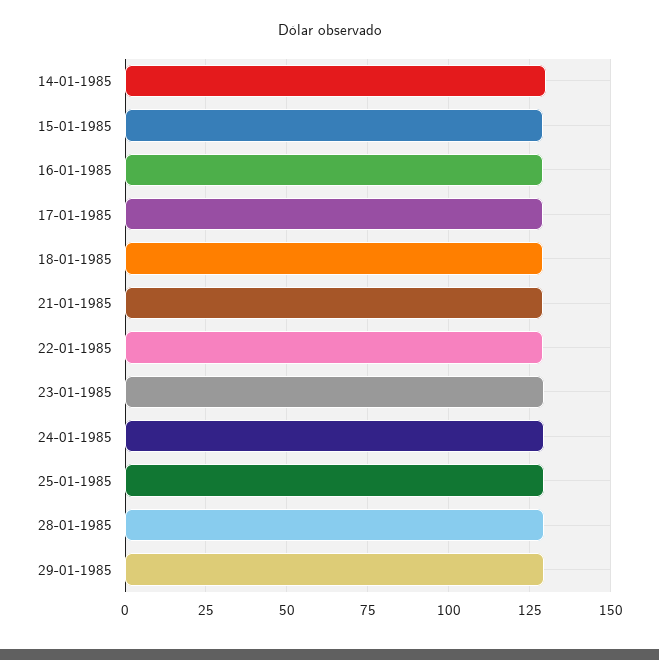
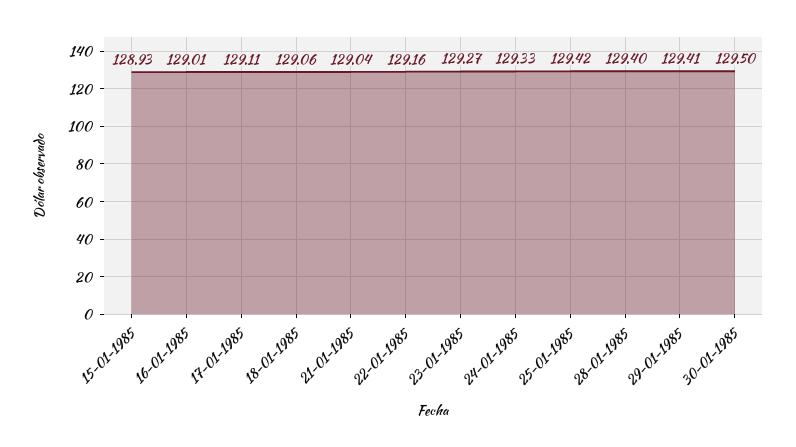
14-01-1985: 130 -> none
30-01-1985: none -> 129.5

